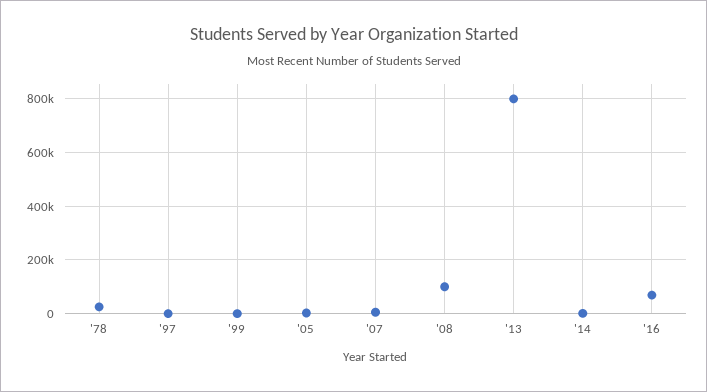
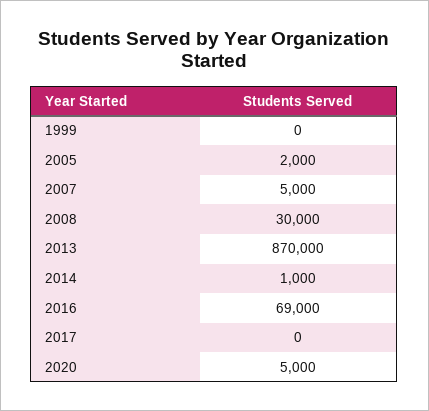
'78: 25000 -> none
'97: 0 -> none
'08: 100000 -> 30000
'13: 800000 -> 870000
2017: none -> 0
2020: none -> 5000

